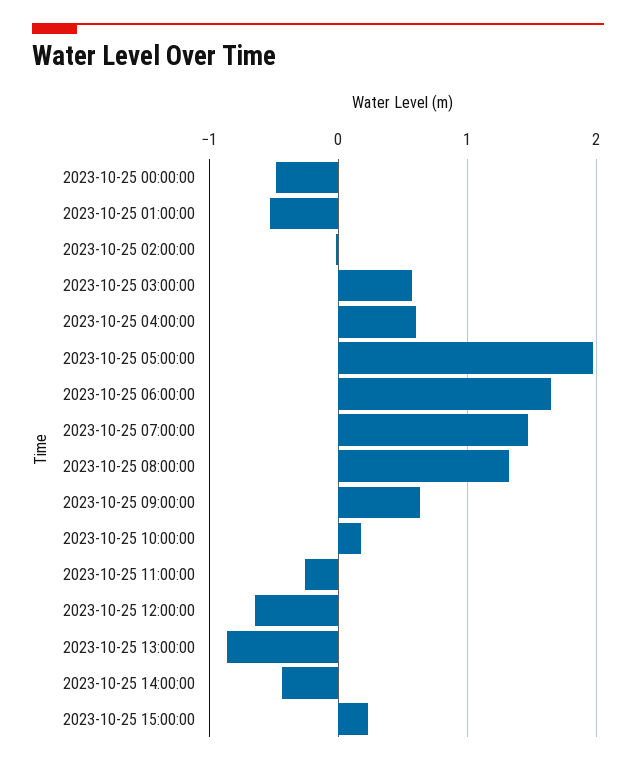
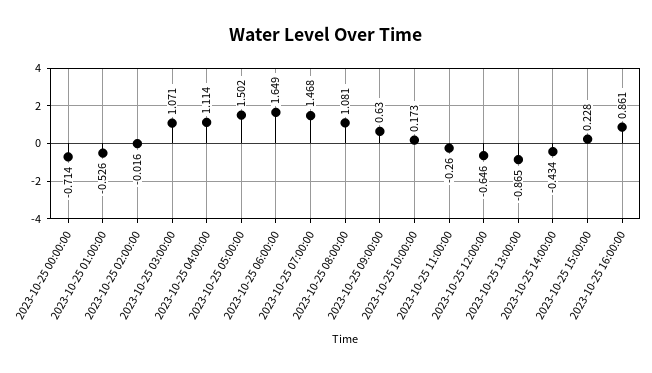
2023-10-25 00:00:00: -0.5 -> -0.714
2023-10-25 03:00:00: 0.6 -> 1.071
2023-10-25 04:00:00: 0.6 -> 1.114
2023-10-25 05:00:00: 2 -> 1.502
2023-10-25 08:00:00: 1.3 -> 1.081
2023-10-25 16:00:00: none -> 0.861

